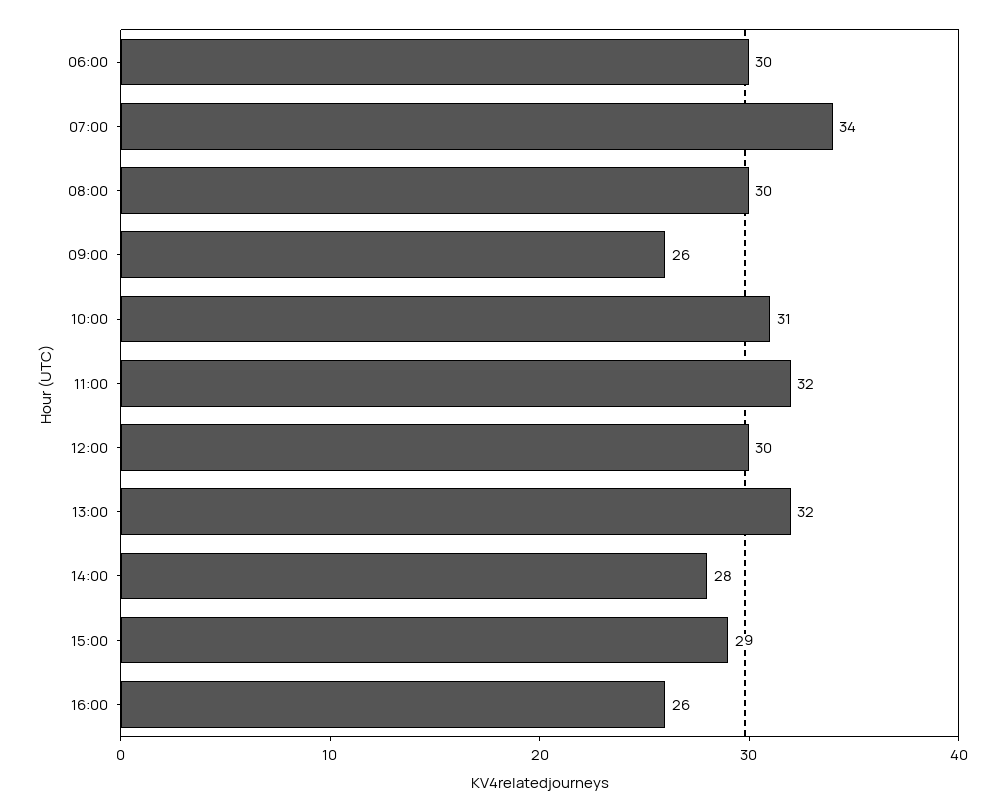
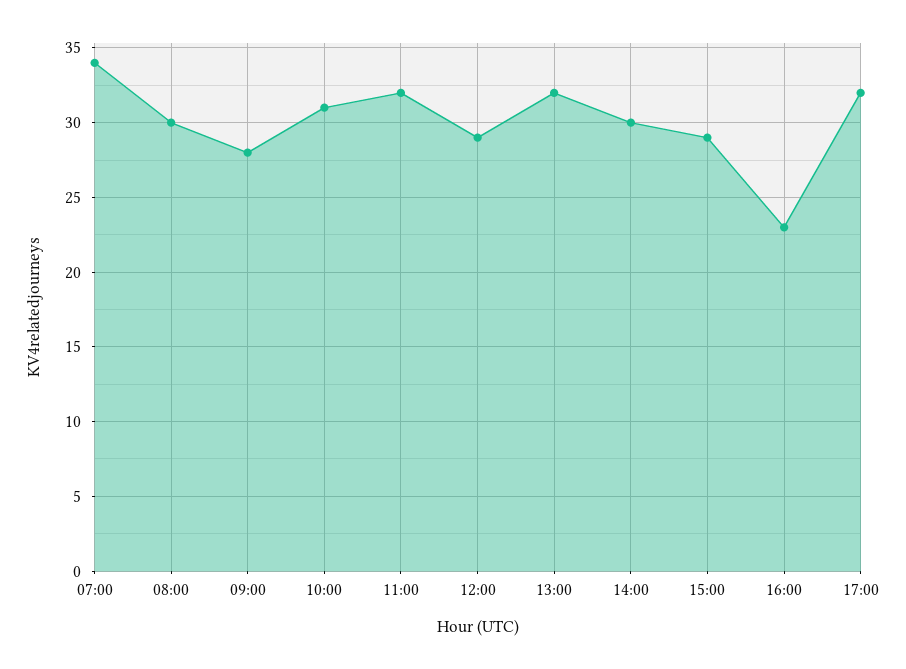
06:00: 30 -> none
09:00: 26 -> 28
12:00: 30 -> 29
14:00: 28 -> 30
16:00: 26 -> 23
17:00: none -> 32

